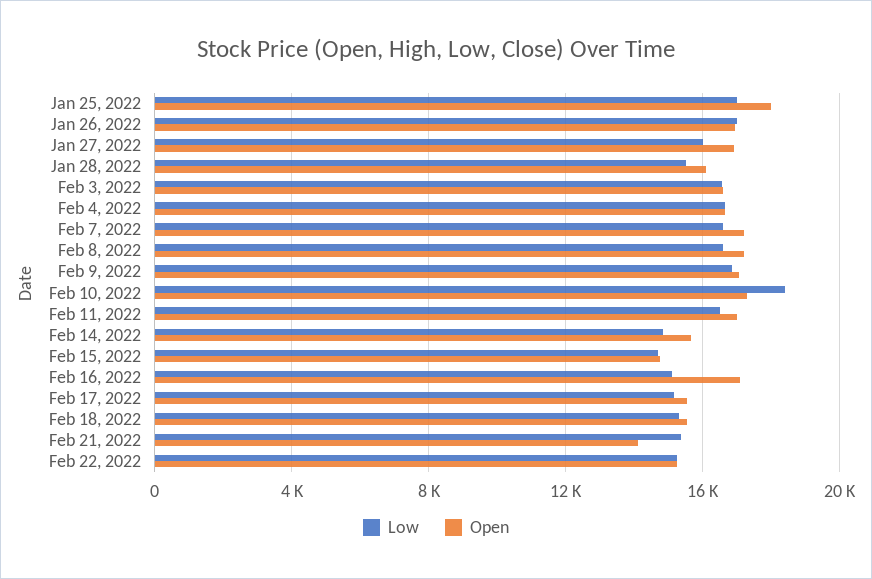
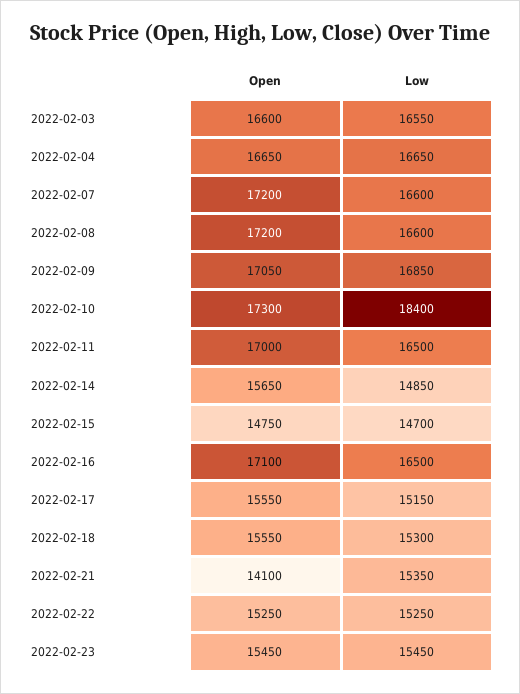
Low, Jan 25, 2022: 17000 -> none
Open, Jan 25, 2022: 18000 -> none
Low, Jan 26, 2022: 17000 -> none
Open, Jan 26, 2022: 17000 -> none
Low, Jan 27, 2022: 16000 -> none
Open, Jan 27, 2022: 17000 -> none
Low, Jan 28, 2022: 15500 -> none
Open, Jan 28, 2022: 16000 -> none
Low, Feb 16, 2022: 15000 -> 16500
Open, 2022-02-23: none -> 15450
Low, 2022-02-23: none -> 15450

